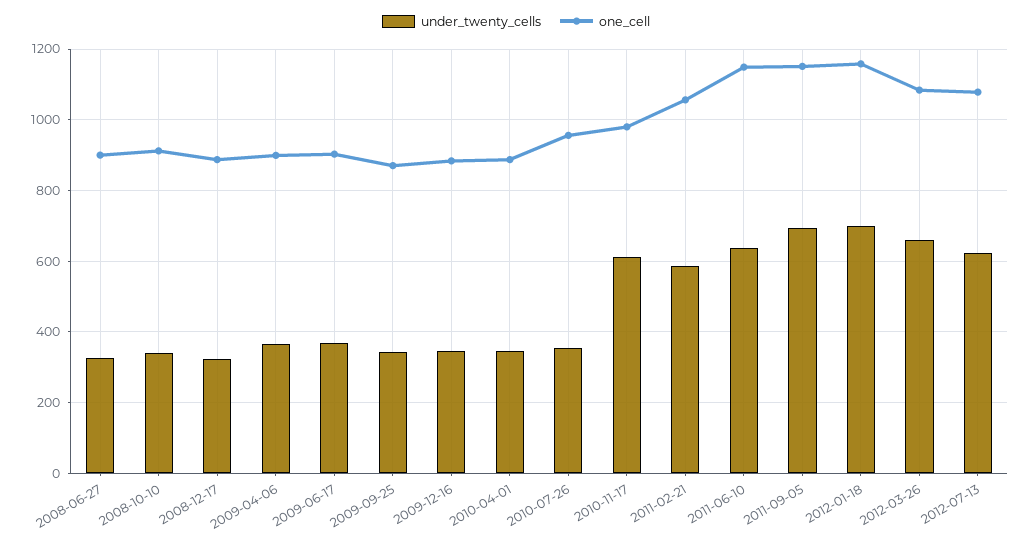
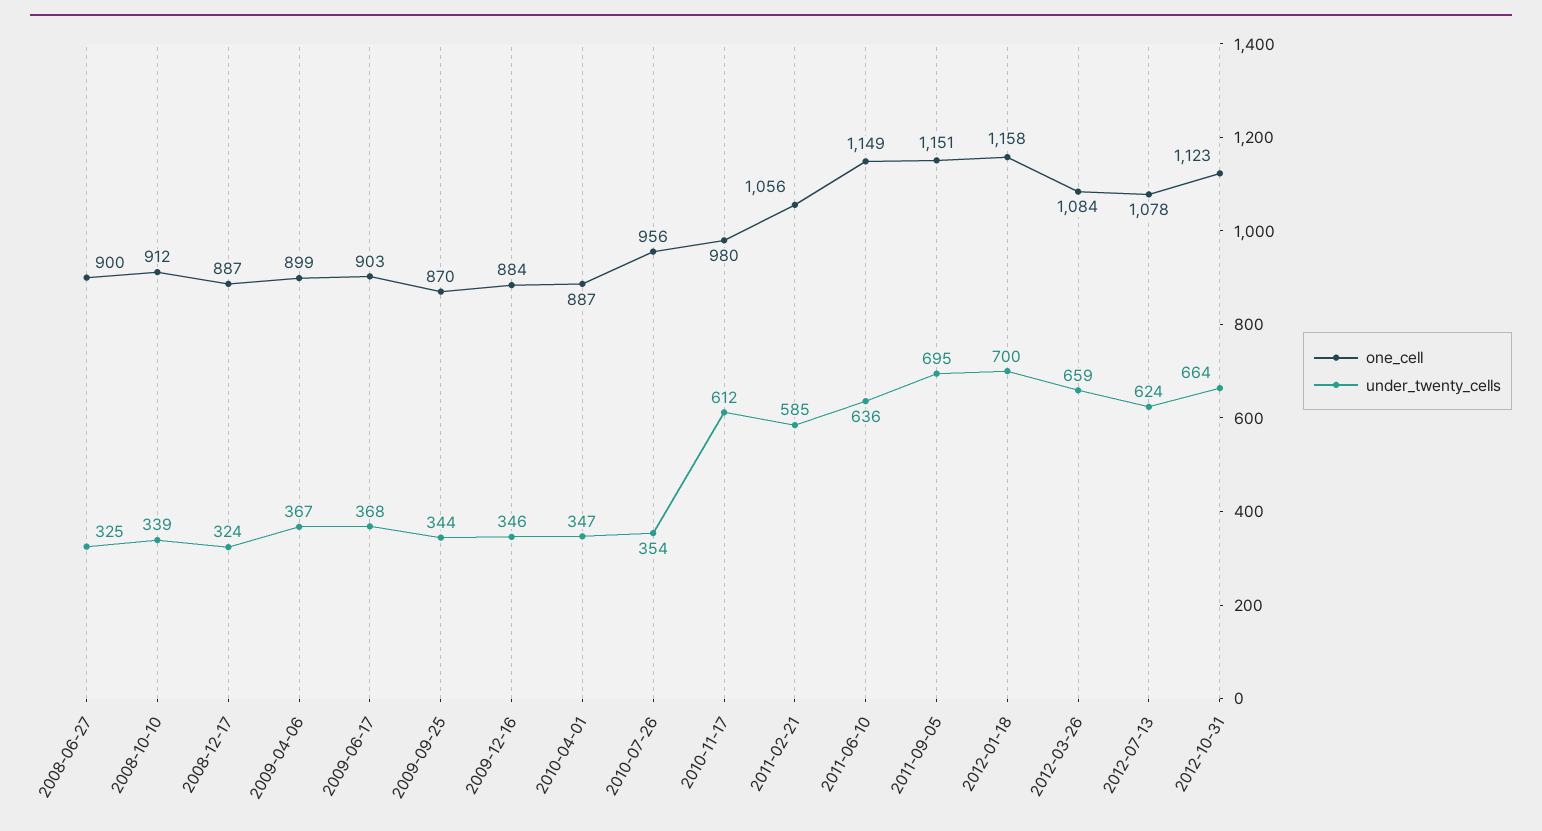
one_cell, 2012-10-31: none -> 1123
under_twenty_cells, 2012-10-31: none -> 664

